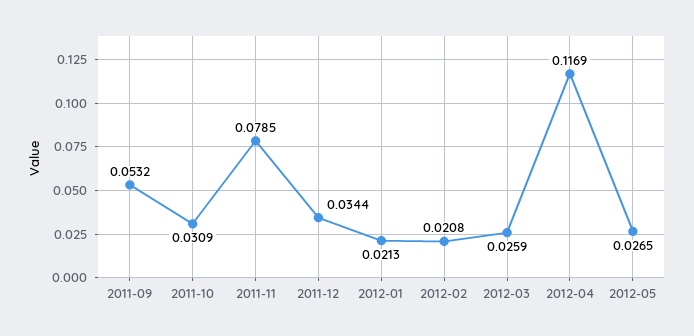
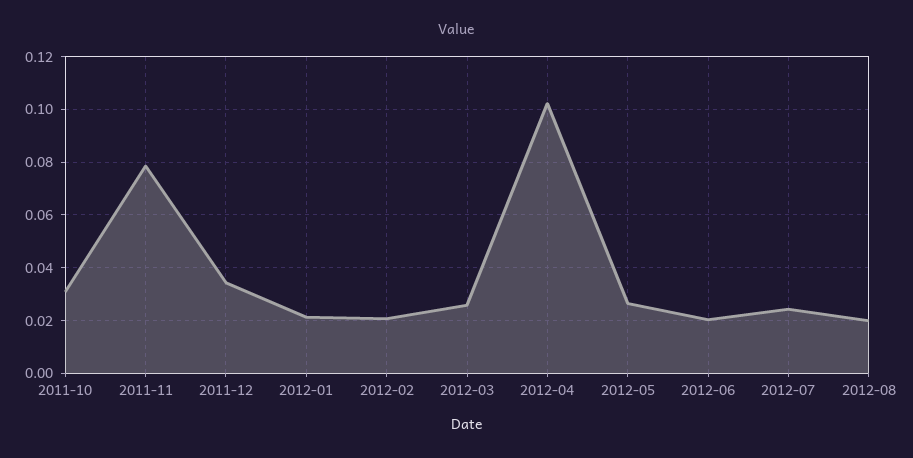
2011-09: 0.0532 -> none
2012-04: 0.1169 -> 0.1025
2012-06: none -> 0.02
2012-07: none -> 0.025
2012-08: none -> 0.02

